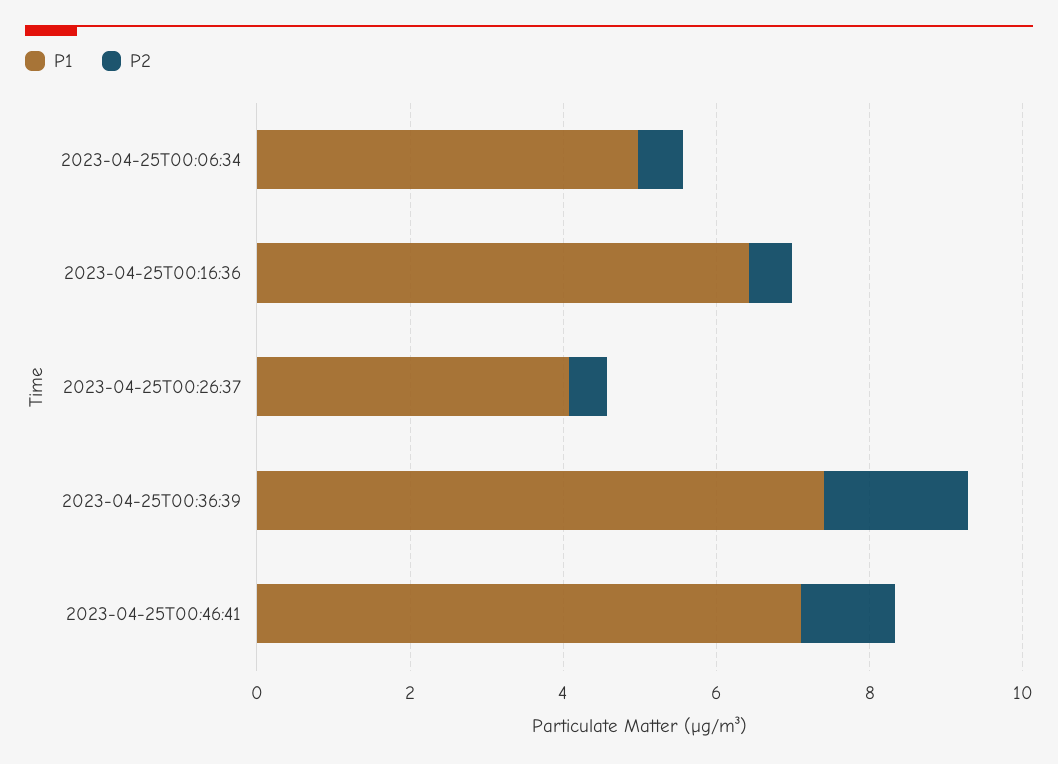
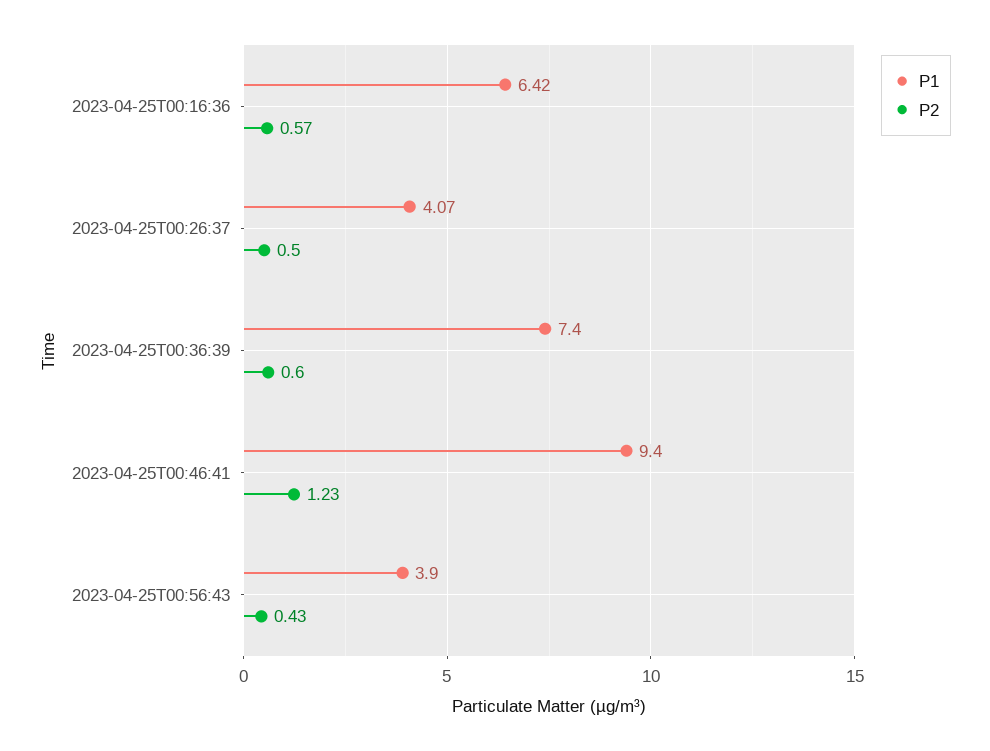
P1, 2023-04-25T00:06:34: 5 -> none
P2, 2023-04-25T00:06:34: 0.5 -> none
P2, 2023-04-25T00:36:39: 2 -> 0.6
P1, 2023-04-25T00:46:41: 7 -> 9.4
P1, 2023-04-25T00:56:43: none -> 3.9
P2, 2023-04-25T00:56:43: none -> 0.43

